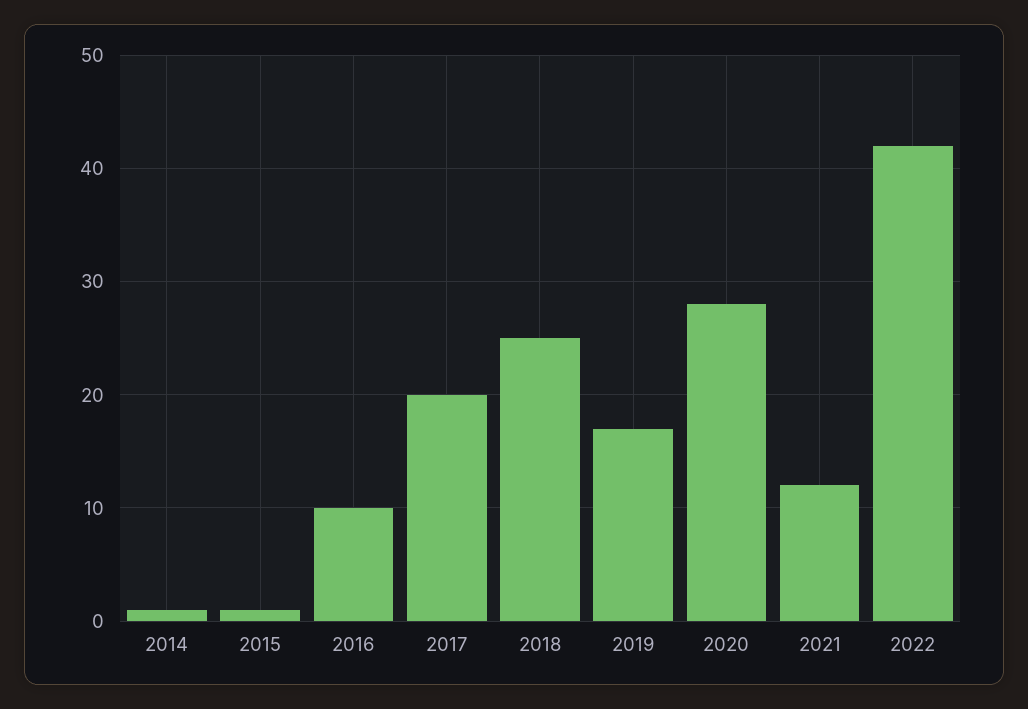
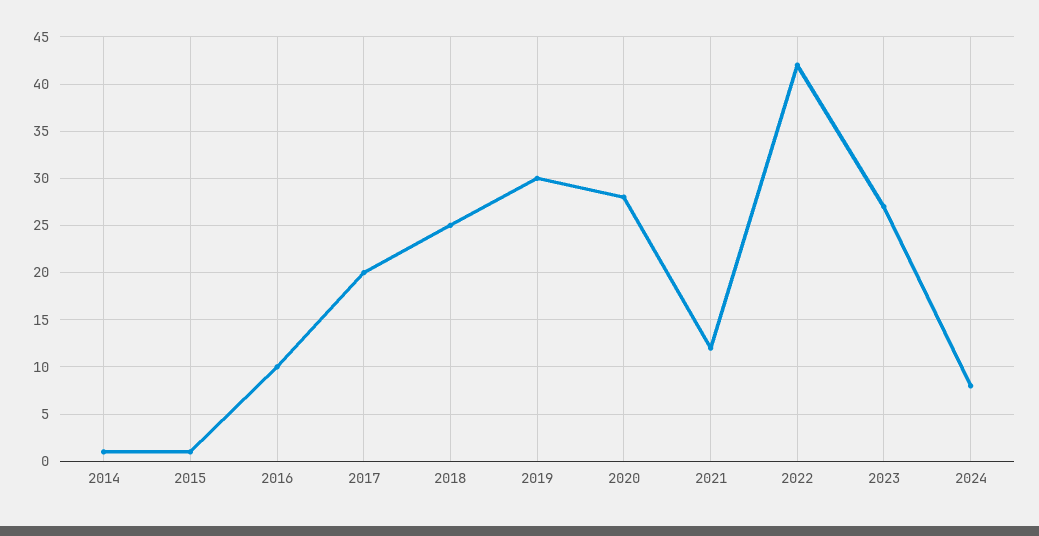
2019: 17 -> 30
2023: none -> 27
2024: none -> 8

